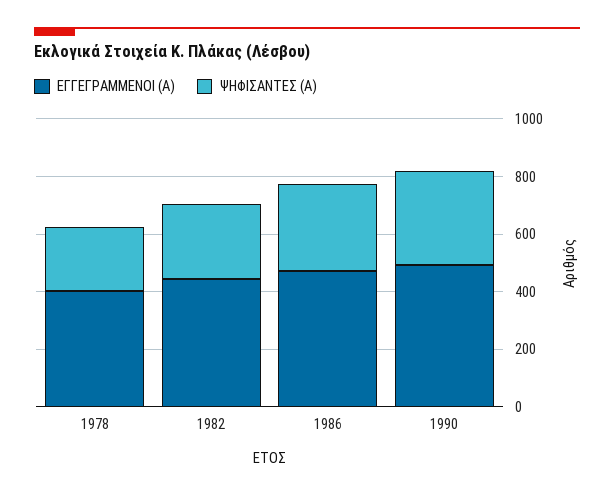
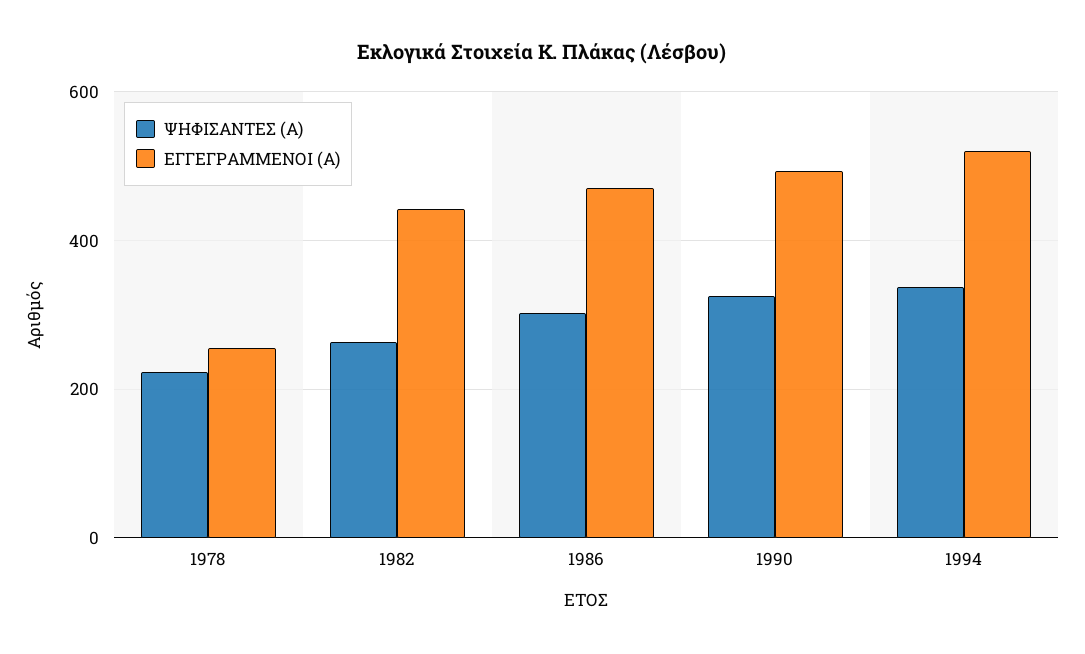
ΕΓΓΕΓΡΑΜΜΕΝΟΙ (Α), 1978: 400 -> 260
ΨΗΦΙΣΑΝΤΕΣ (Α), 1994: none -> 340
ΕΓΓΕΓΡΑΜΜΕΝΟΙ (Α), 1994: none -> 520

